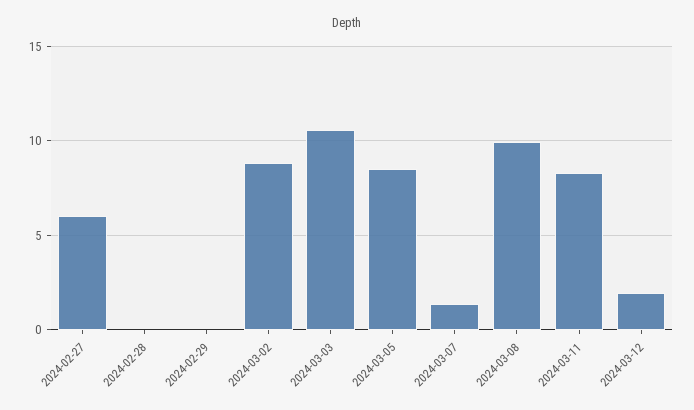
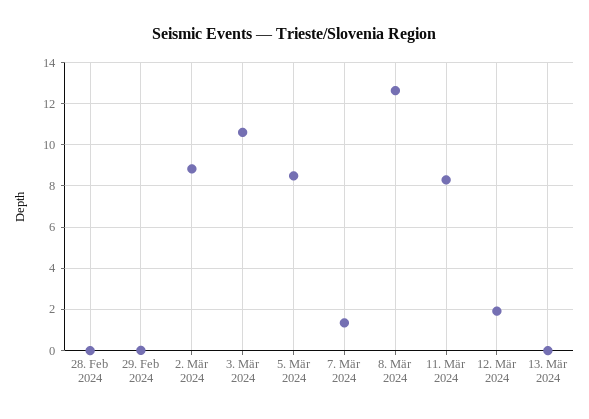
2024-02-27: 6 -> none
2024-03-08: 10 -> 12.5
13. Mär 2024: none -> 0

